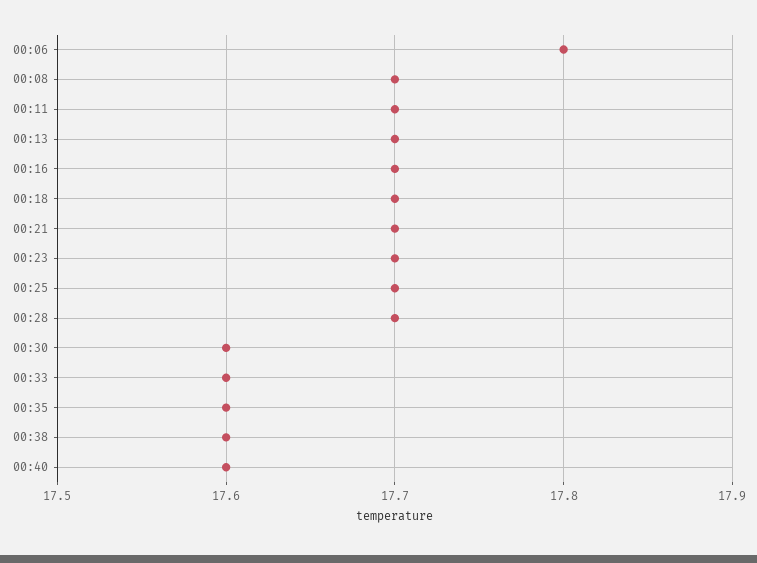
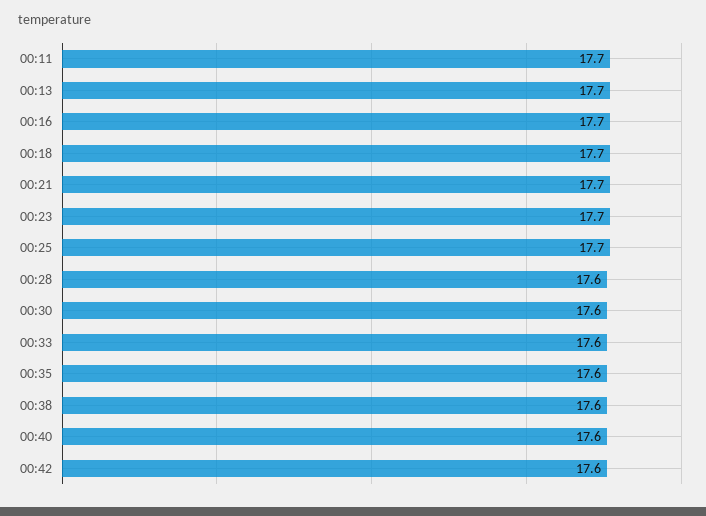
00:06: 17.8 -> none
00:08: 17.7 -> none
00:28: 17.7 -> 17.6
00:42: none -> 17.6

